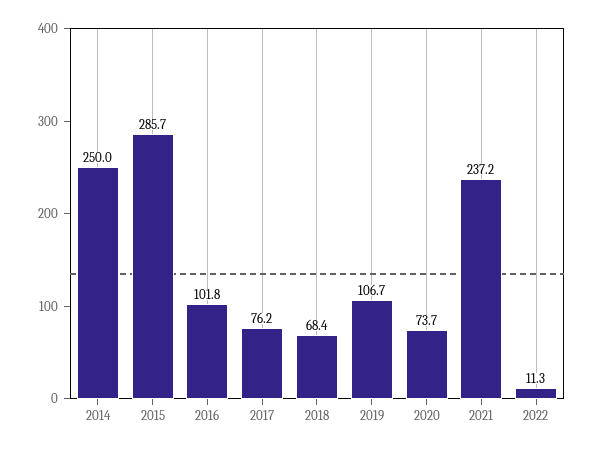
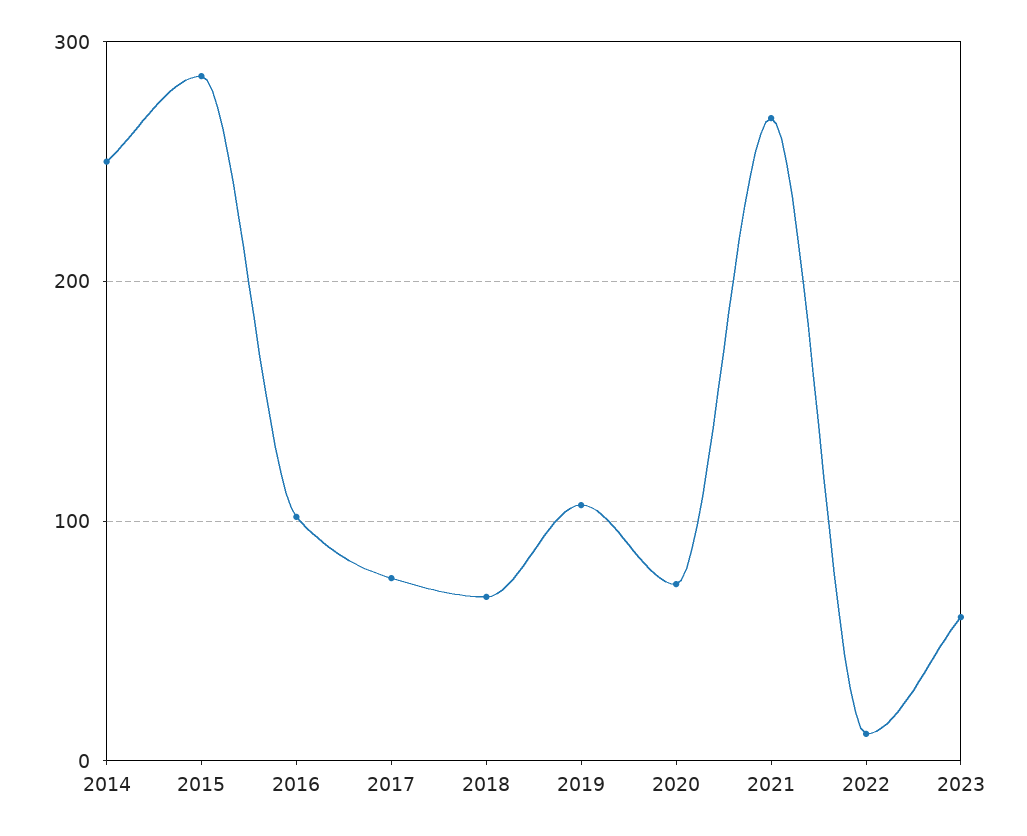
2021: 237.2 -> 270
2023: none -> 60

